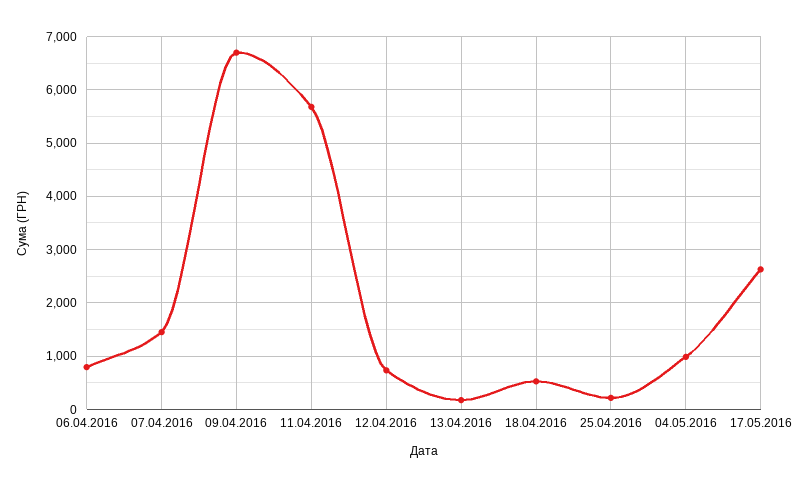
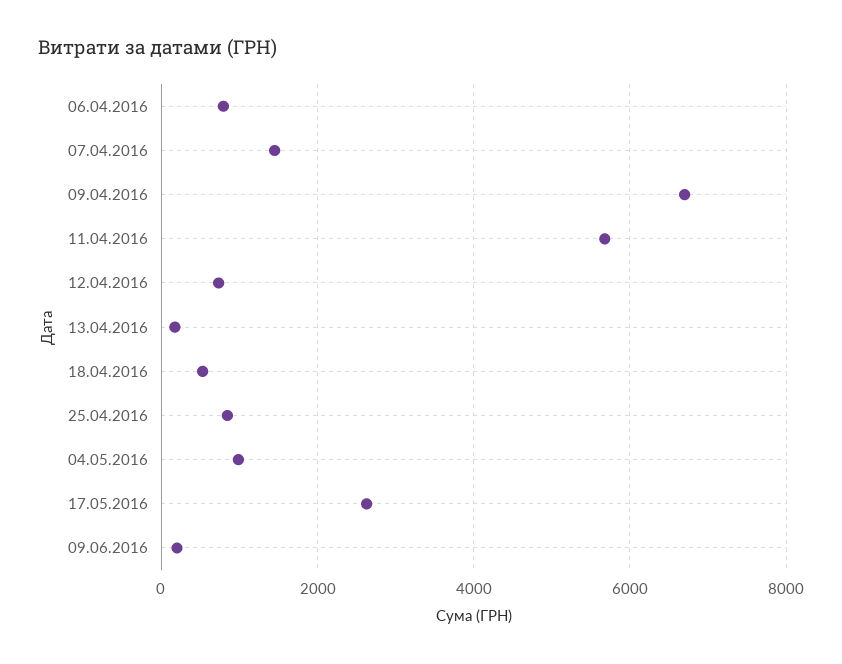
25.04.2016: 200 -> 800
09.06.2016: none -> 200

